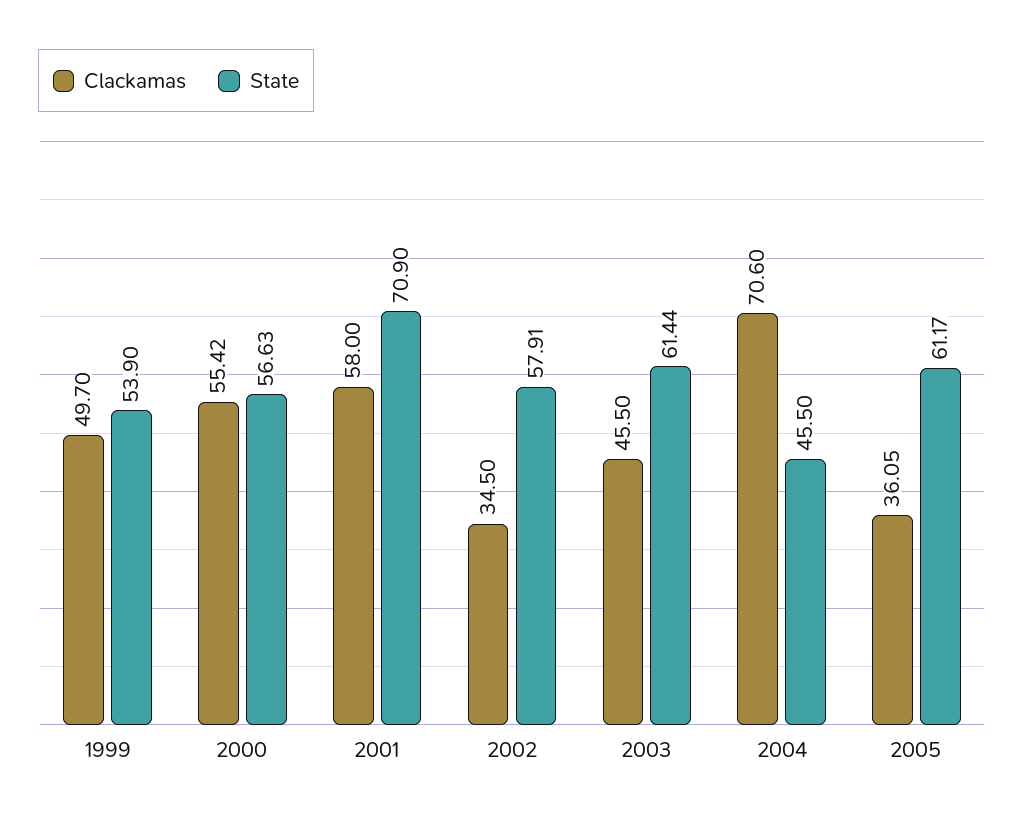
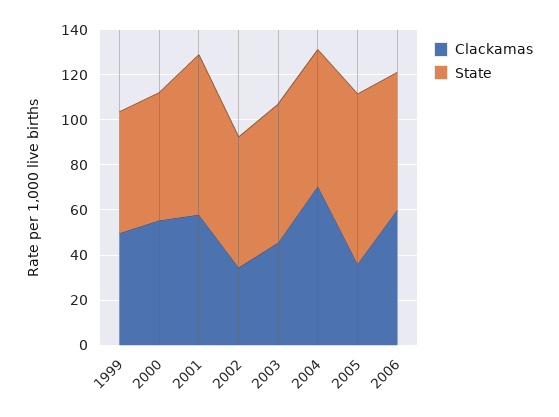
State, 2004: 45.5 -> 60
State, 2005: 61.17 -> 75
Clackamas, 2006: none -> 60
State, 2006: none -> 60

